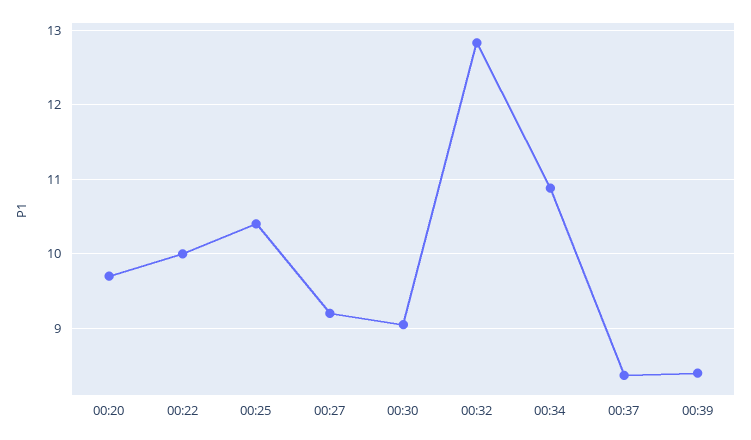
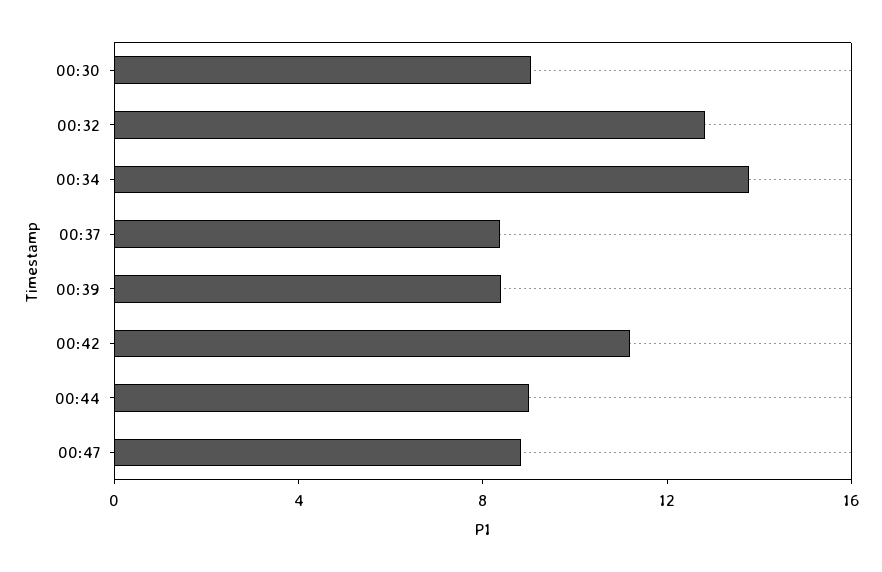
00:20: 9.7 -> none
00:22: 10 -> none
00:25: 10.4 -> none
00:27: 9.2 -> none
00:34: 10.9 -> 14
00:42: none -> 11
00:44: none -> 9
00:47: none -> 9

